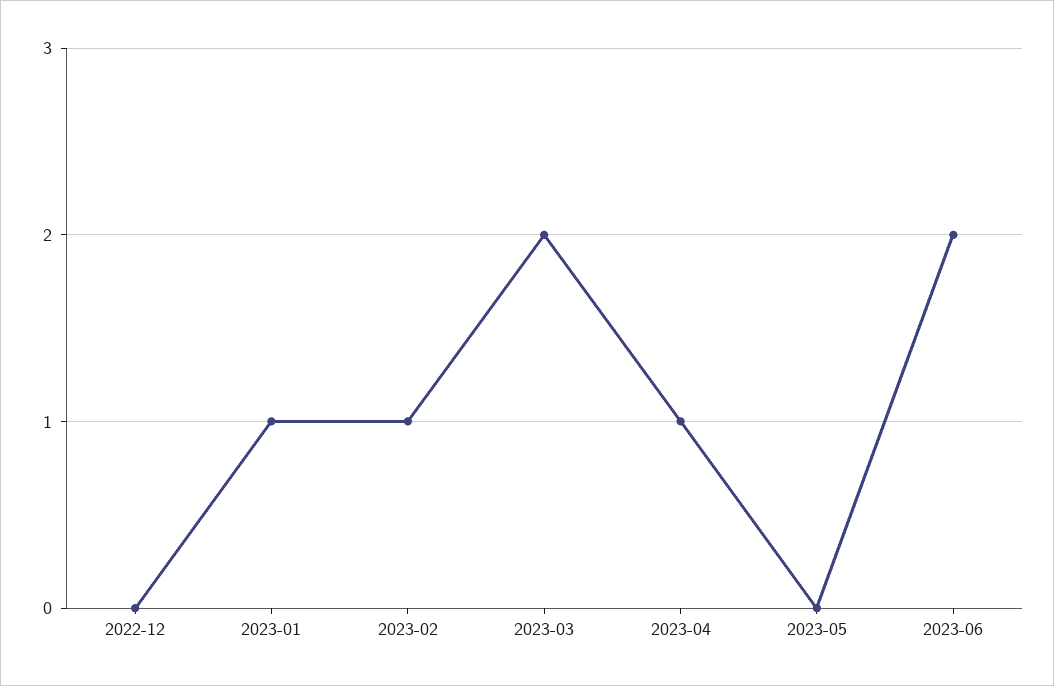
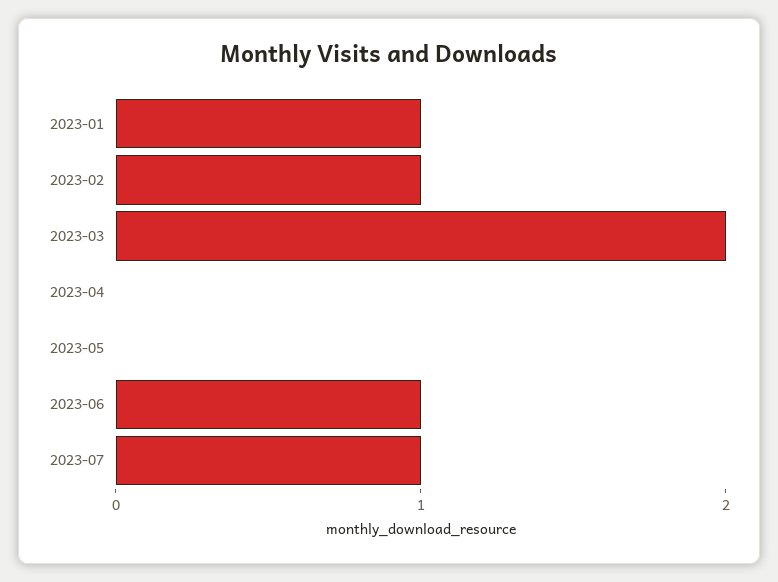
2022-12: 0 -> none
2023-04: 1 -> 0
2023-06: 2 -> 1
2023-07: none -> 1

